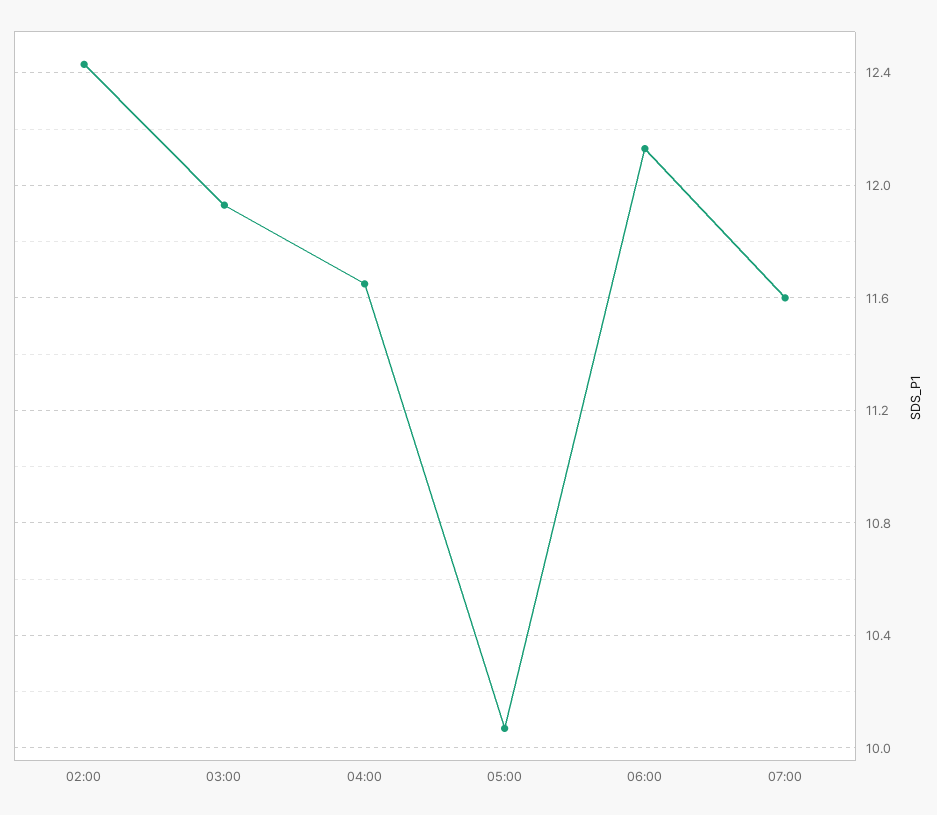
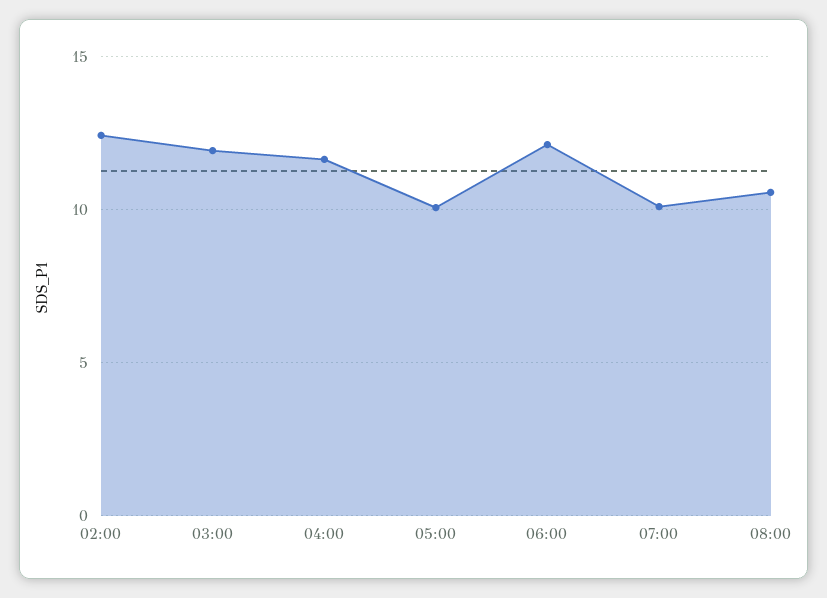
07:00: 11.6 -> 10
08:00: none -> 10.5

